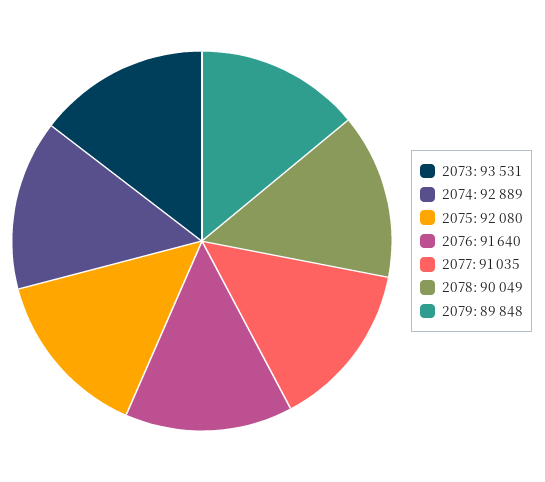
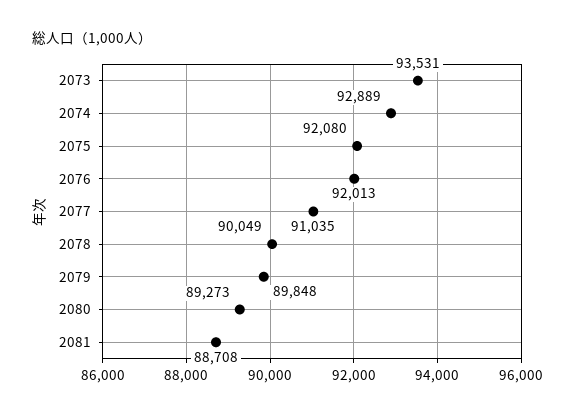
2076: 91640 -> 92013
2080: none -> 89273
2081: none -> 88708

